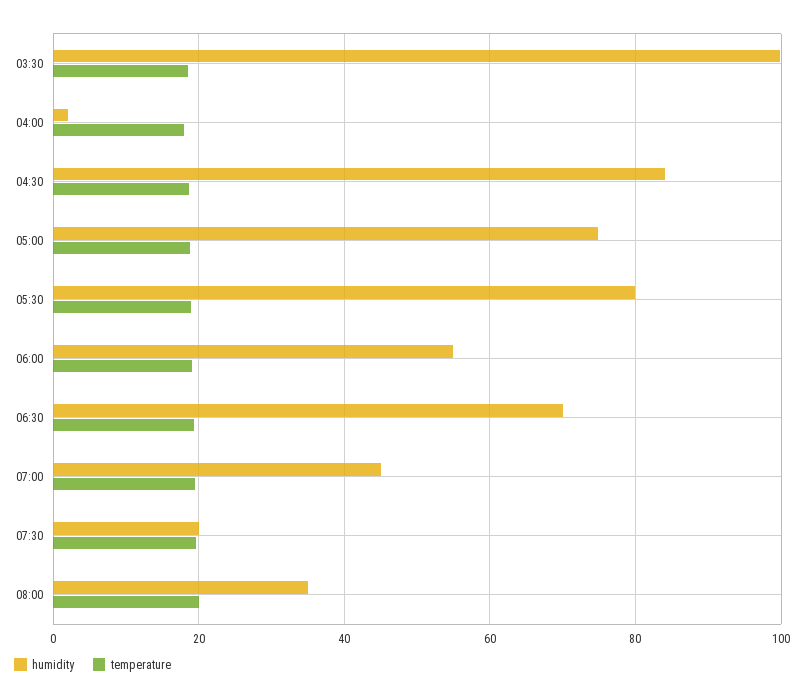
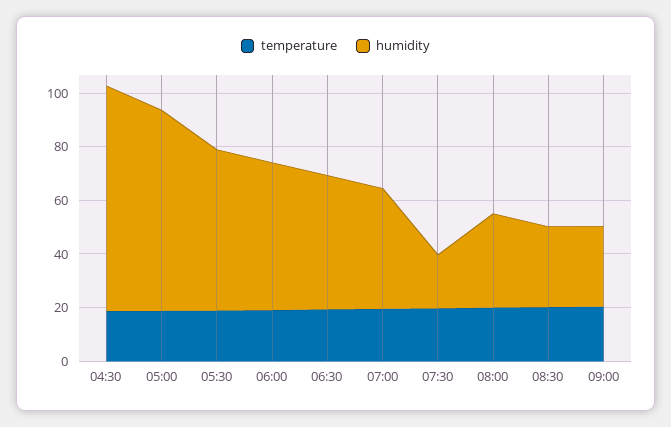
humidity, 03:30: 100 -> none
temperature, 03:30: 18 -> none
humidity, 04:00: 2 -> none
temperature, 04:00: 18 -> none
humidity, 05:30: 80 -> 60
humidity, 06:30: 70 -> 50
temperature, 08:30: none -> 20
humidity, 08:30: none -> 30
temperature, 09:00: none -> 20
humidity, 09:00: none -> 30

